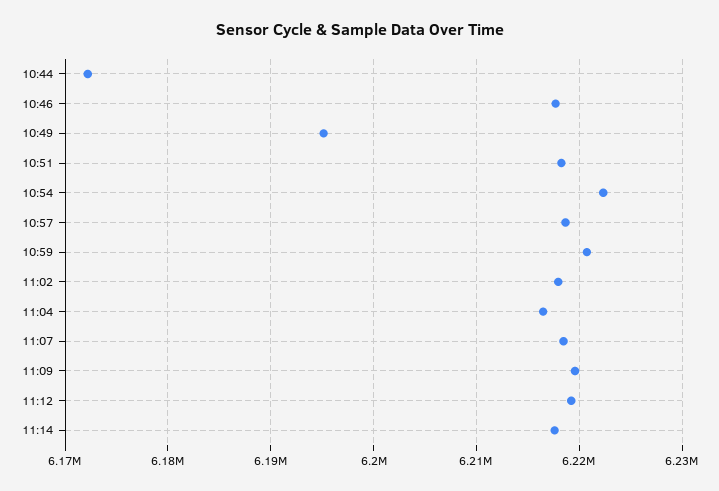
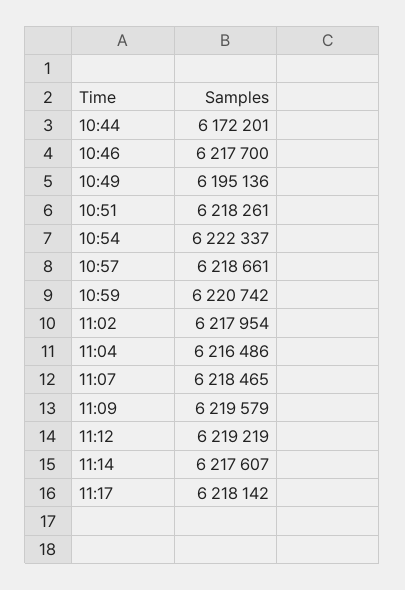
11:17: none -> 6218142

